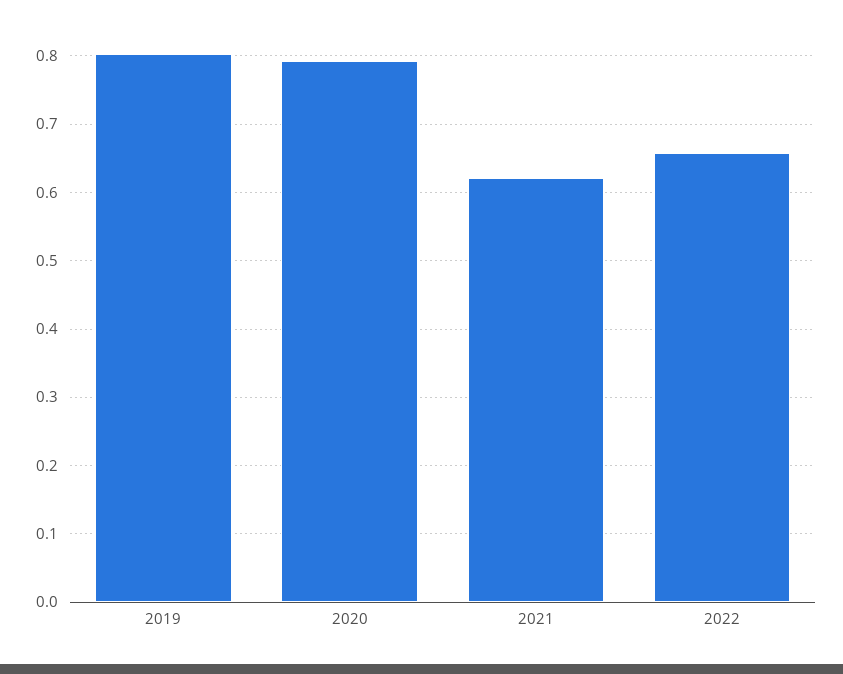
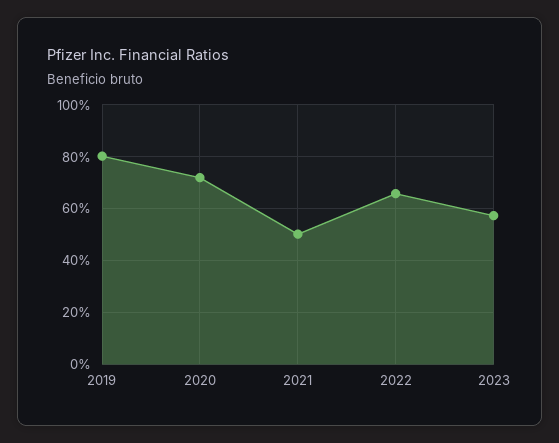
2020: 0.79 -> 0.725
2021: 0.62 -> 0.5
2023: none -> 0.575

